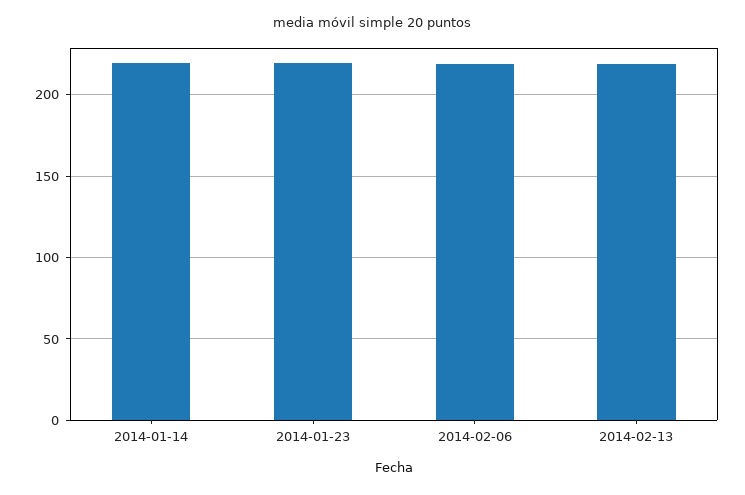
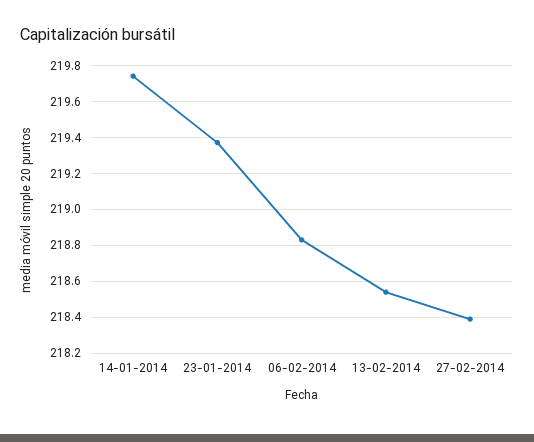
27-02-2014: none -> 218.4

